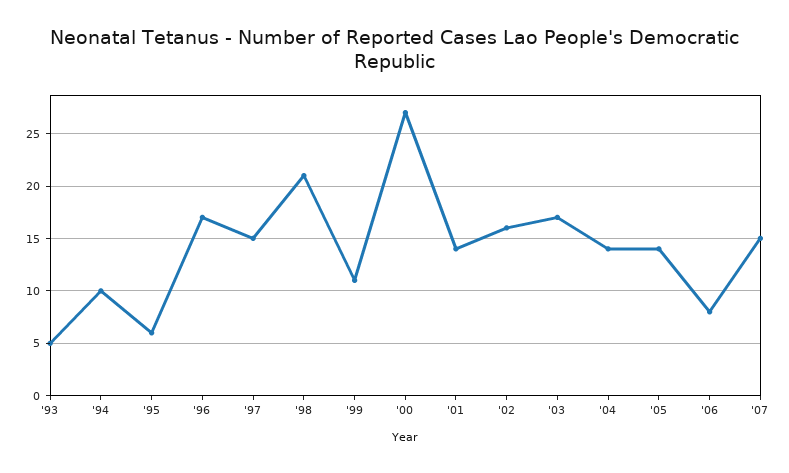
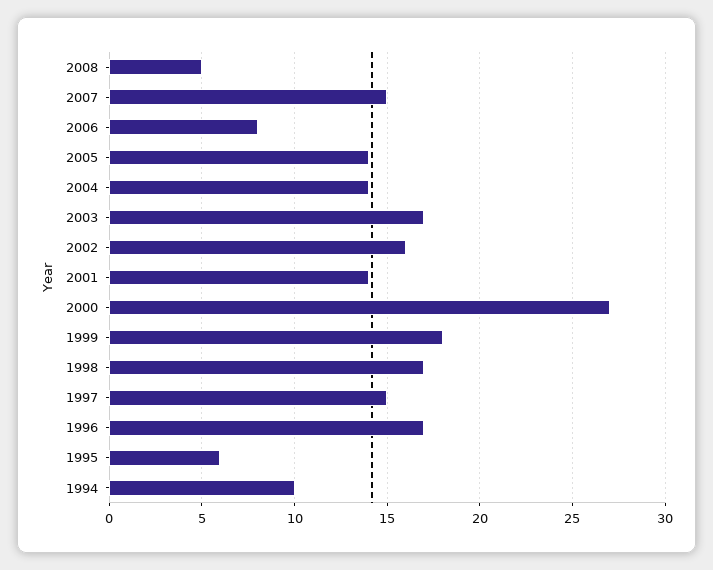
'93: 5 -> none
'98: 21 -> 17
'99: 11 -> 18
2008: none -> 5

